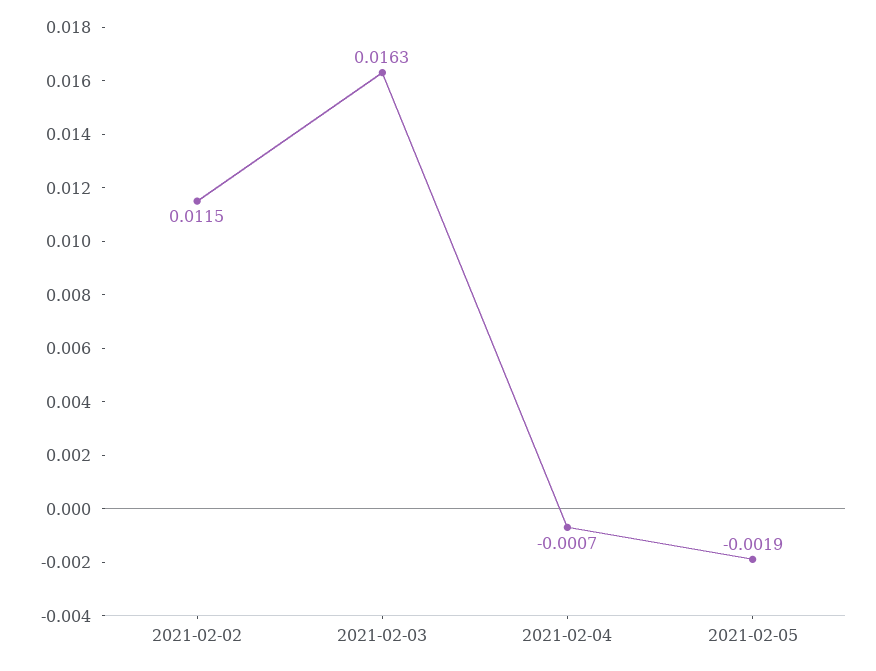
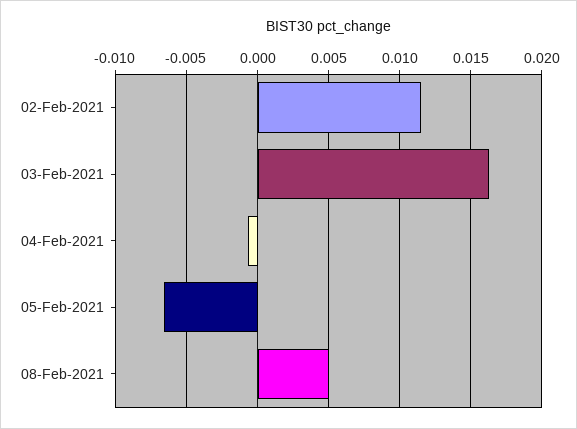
2021-02-05: -0.0019 -> -0.0065
08-Feb-2021: none -> 0.005

